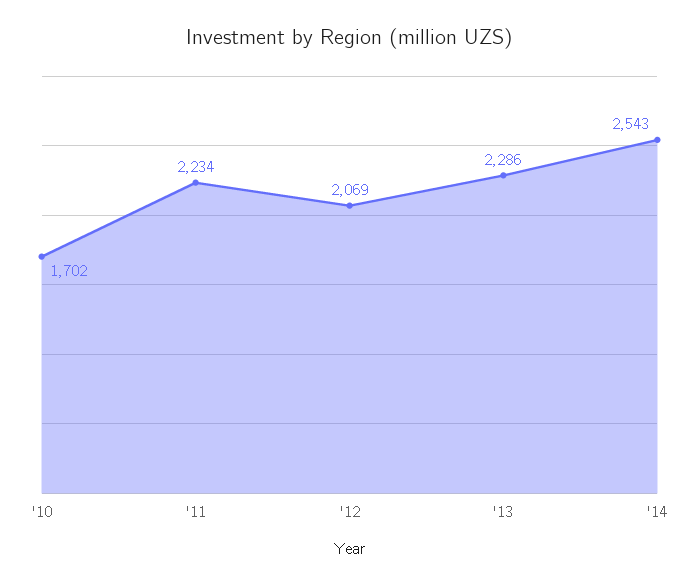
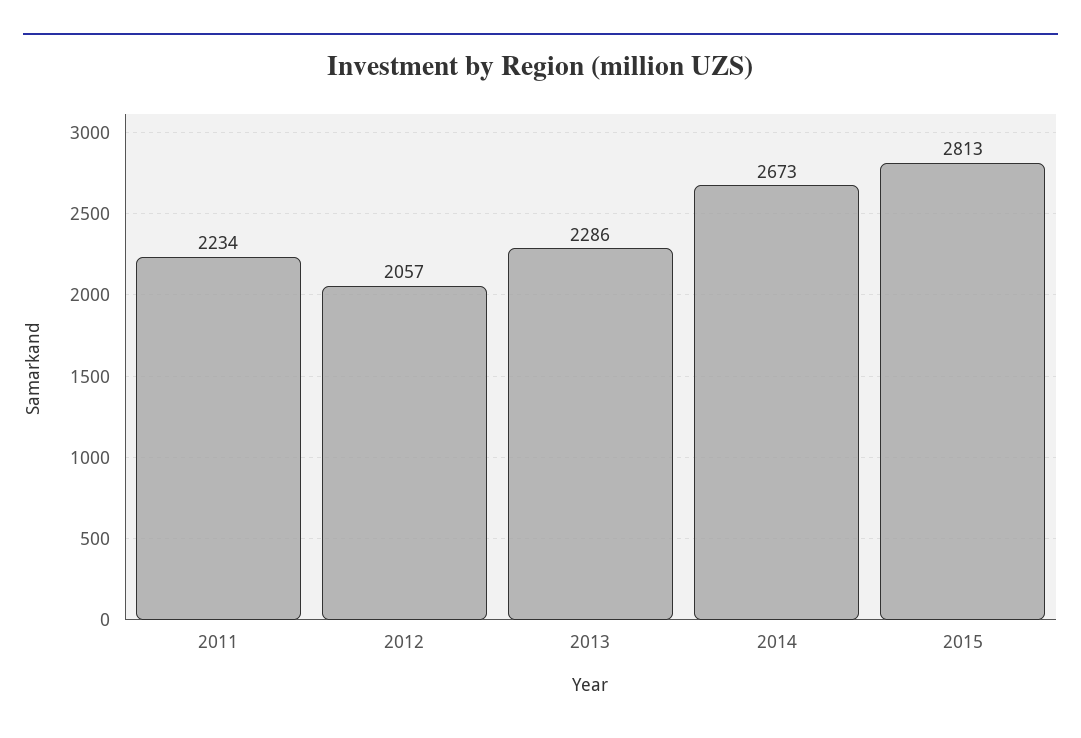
'10: 1702 -> none
'12: 2069 -> 2057
'14: 2543 -> 2673
2015: none -> 2813

